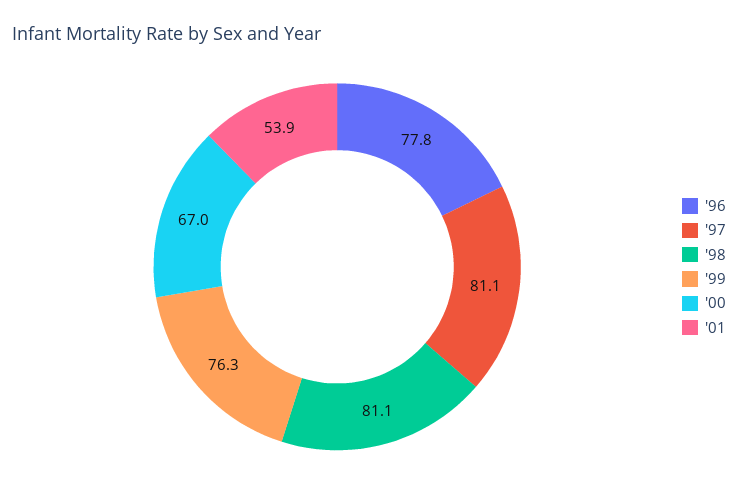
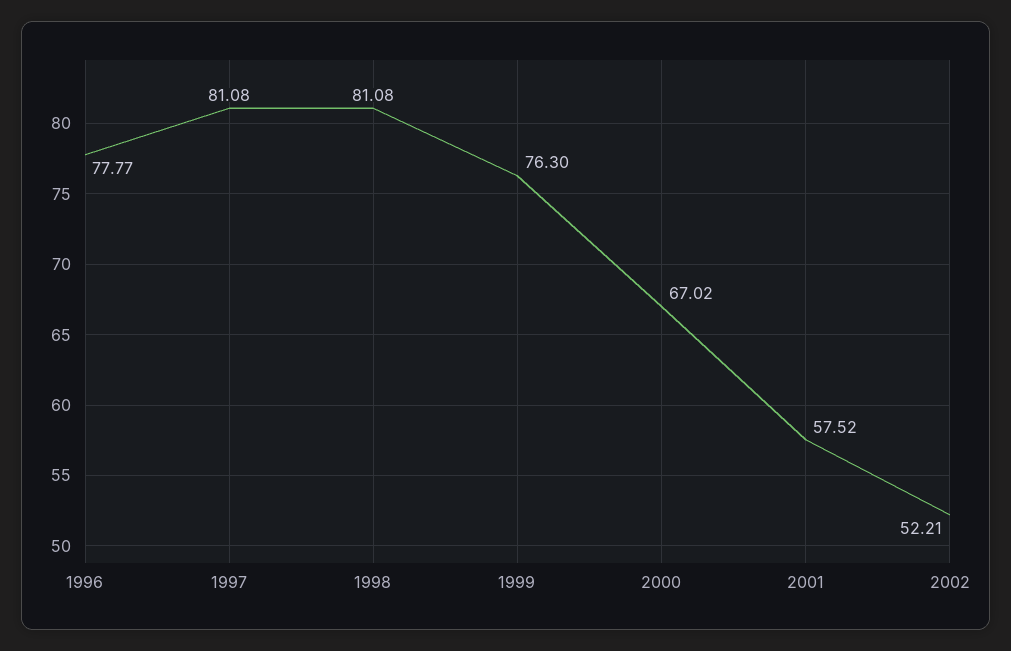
'01: 53.9 -> 57.52
2002: none -> 52.21

